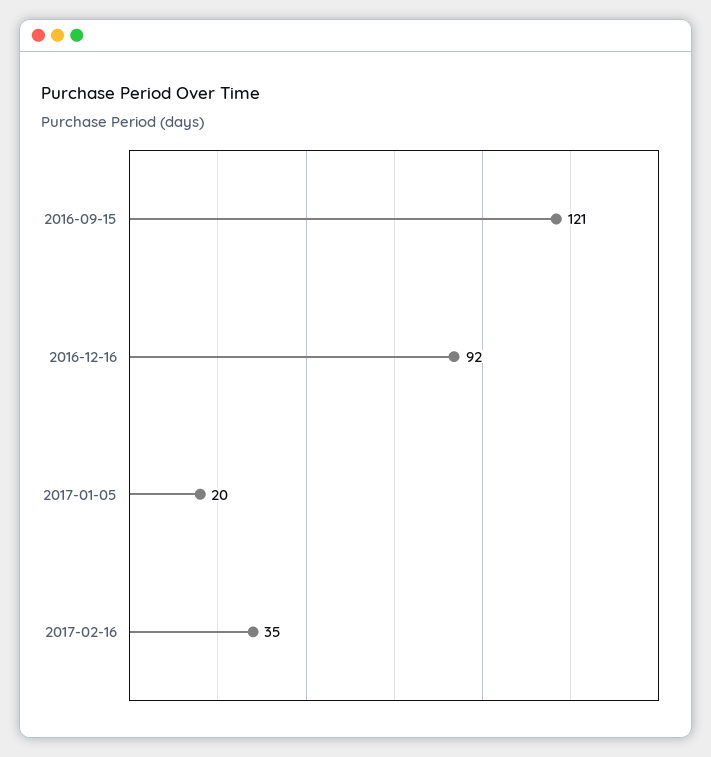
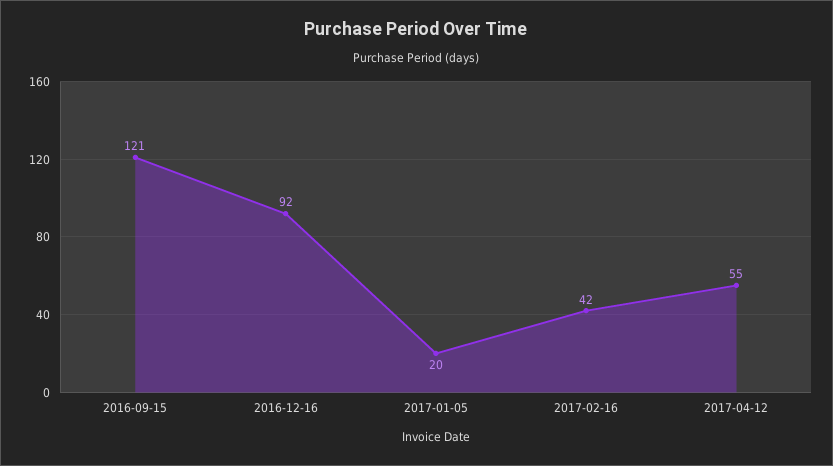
2017-02-16: 35 -> 42
2017-04-12: none -> 55

